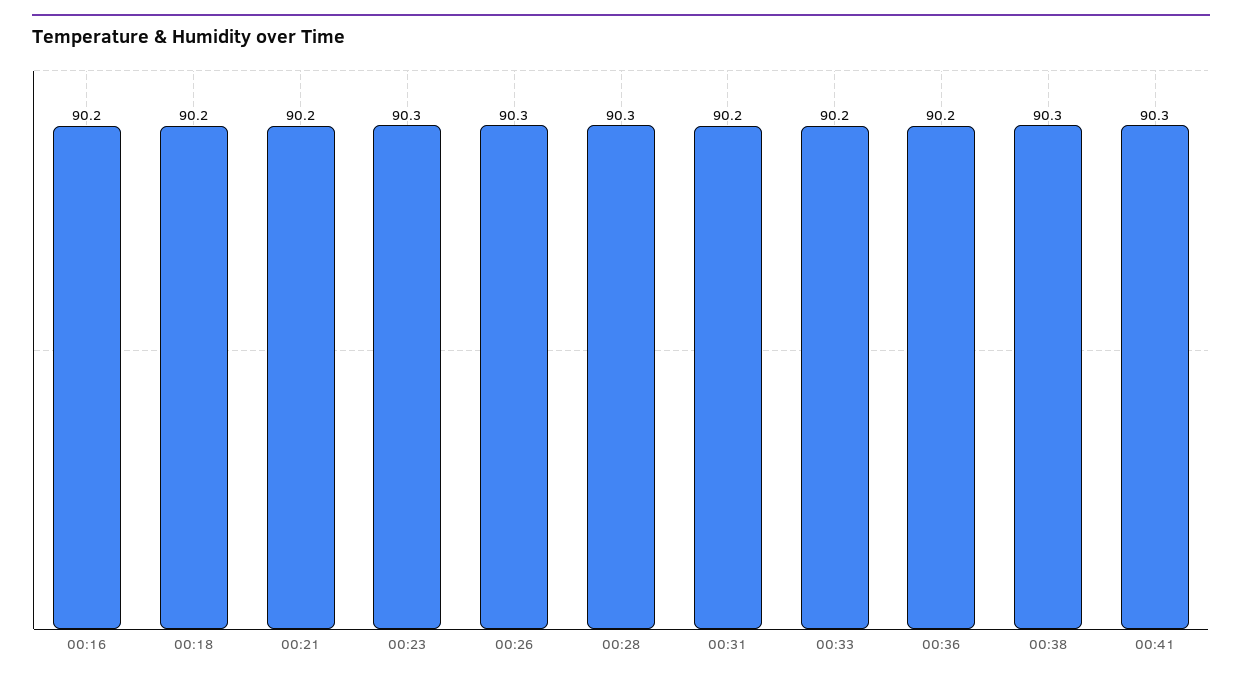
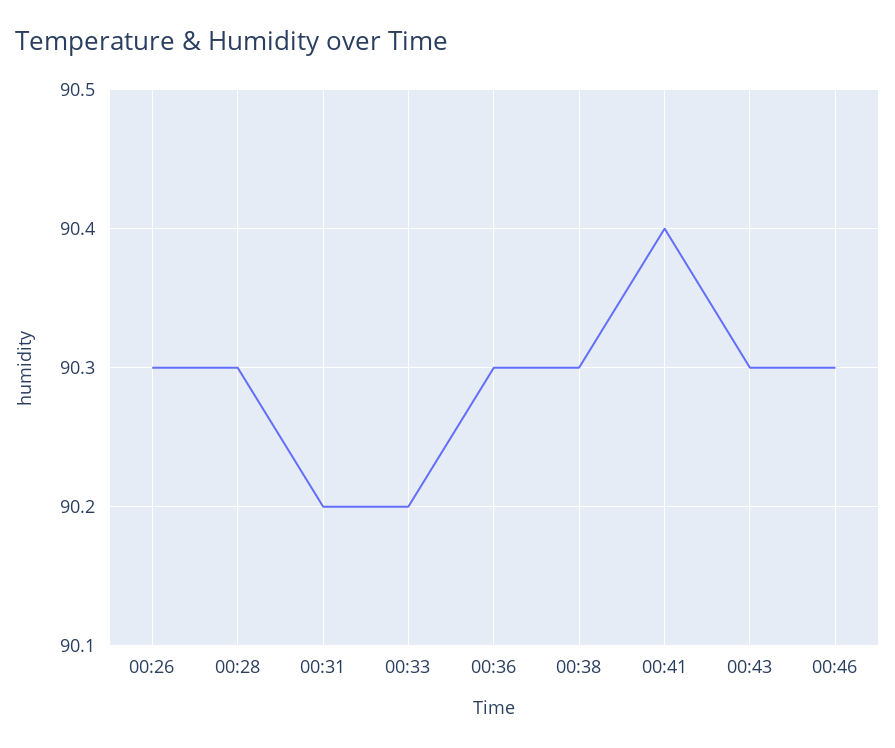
00:16: 90.2 -> none
00:18: 90.2 -> none
00:21: 90.2 -> none
00:23: 90.3 -> none
00:36: 90.2 -> 90.3
00:41: 90.3 -> 90.4
00:43: none -> 90.3
00:46: none -> 90.3

